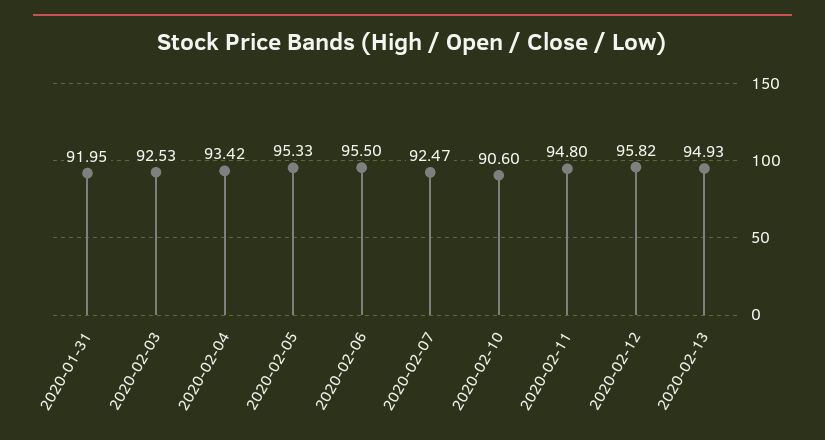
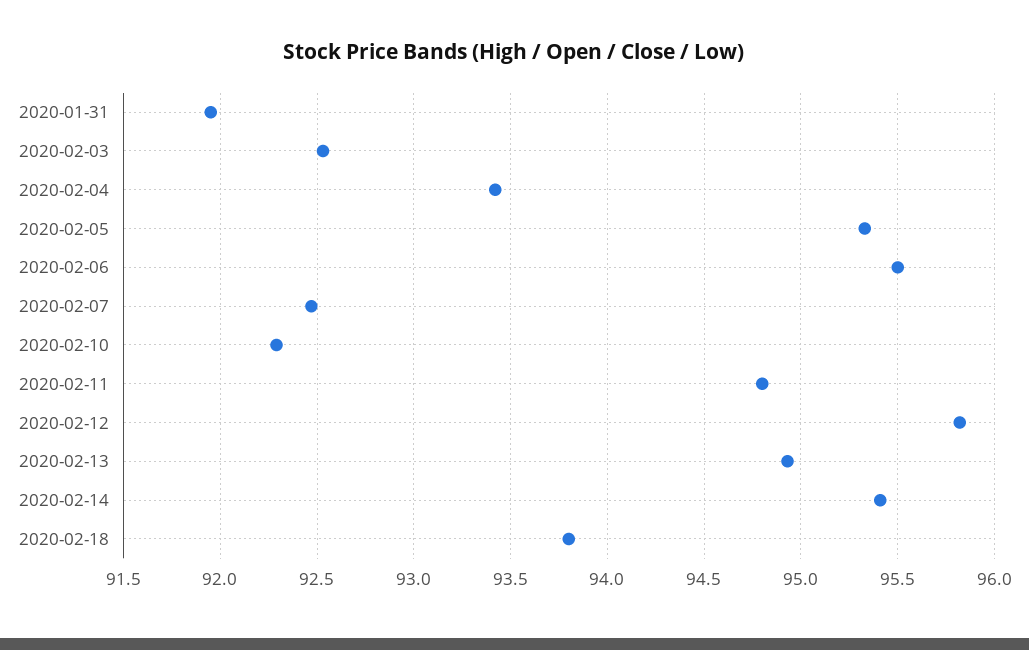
2020-02-10: 90.6 -> 92.3
2020-02-14: none -> 95.4
2020-02-18: none -> 93.8

